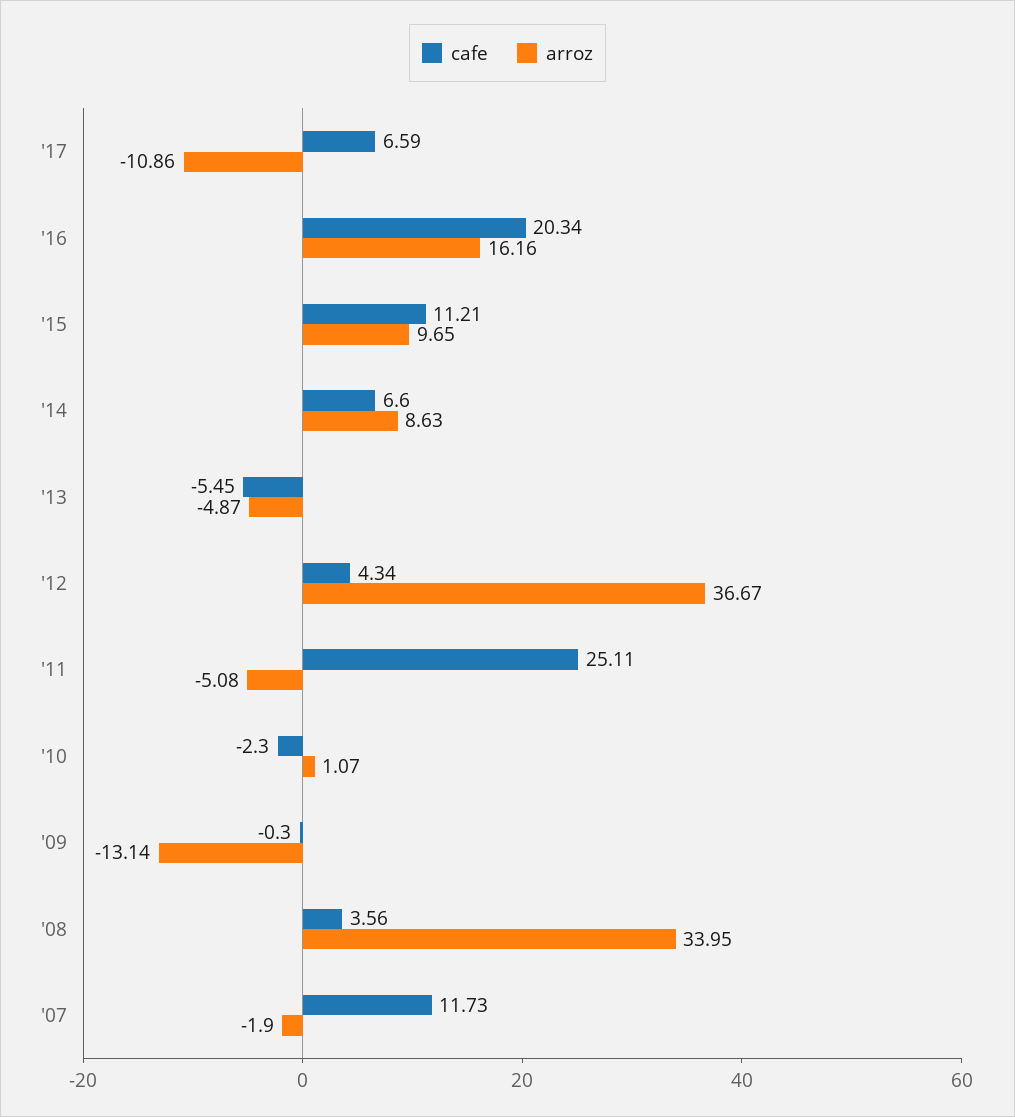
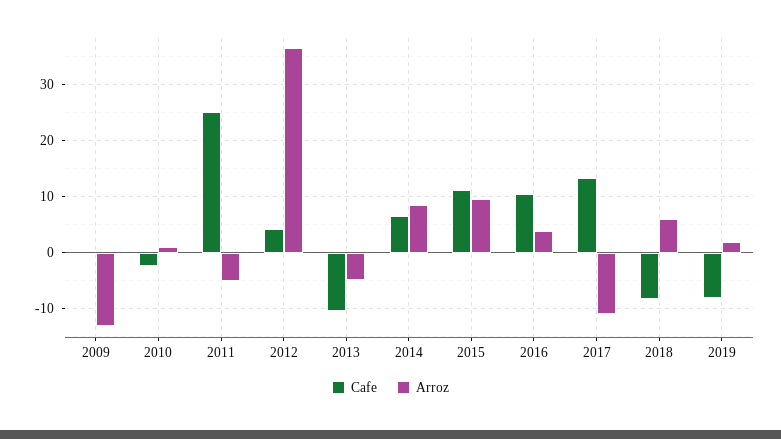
cafe, '17: 6.59 -> 14
cafe, '16: 20.34 -> 10
arroz, '16: 16.16 -> 4
cafe, '13: -5.45 -> -10
cafe, '08: 3.56 -> none
arroz, '08: 33.95 -> none
cafe, '07: 11.73 -> none
arroz, '07: -1.9 -> none
cafe, 2018: none -> -8
arroz, 2018: none -> 6
cafe, 2019: none -> -8
arroz, 2019: none -> 2

